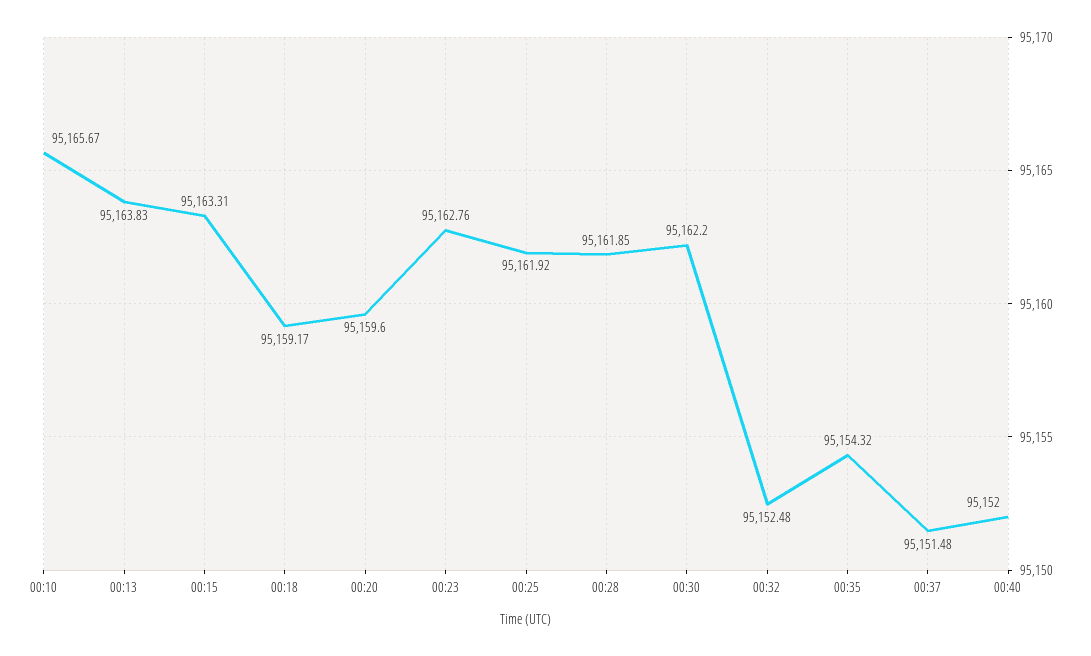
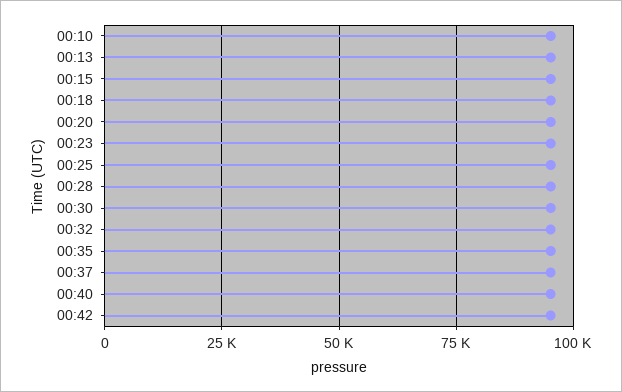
00:42: none -> 95000

